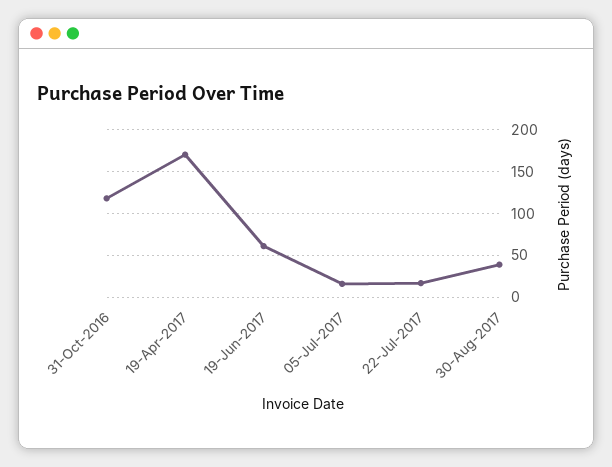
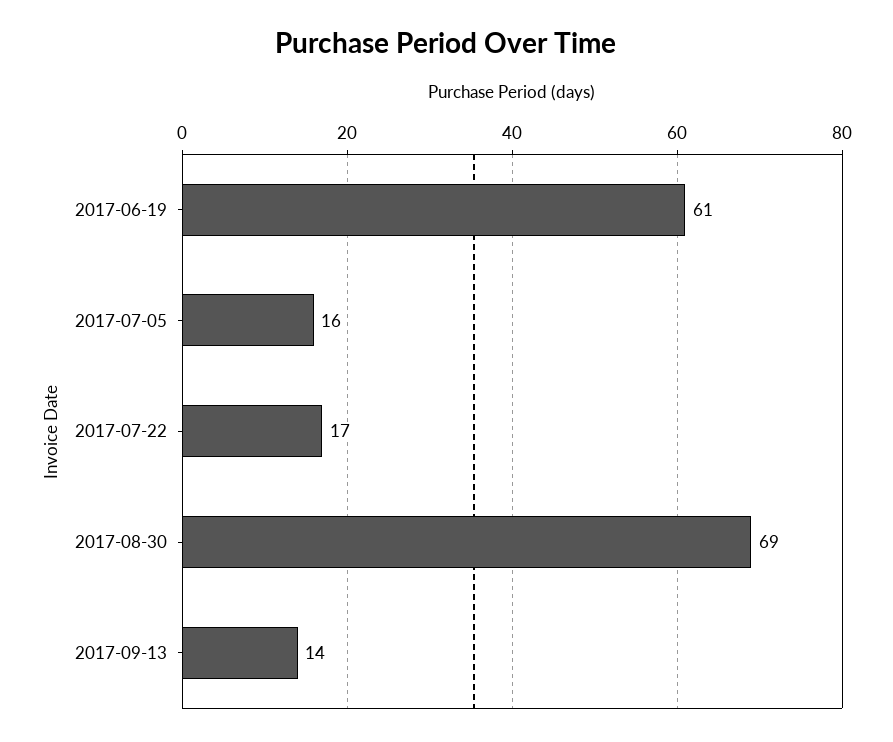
31-Oct-2016: 120 -> none
19-Apr-2017: 170 -> none
30-Aug-2017: 40 -> 69
2017-09-13: none -> 14

